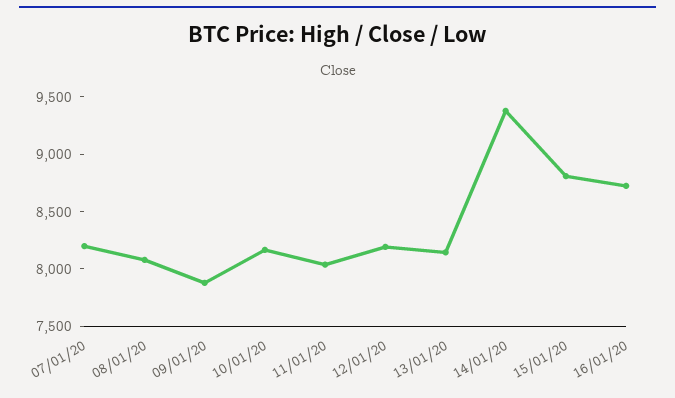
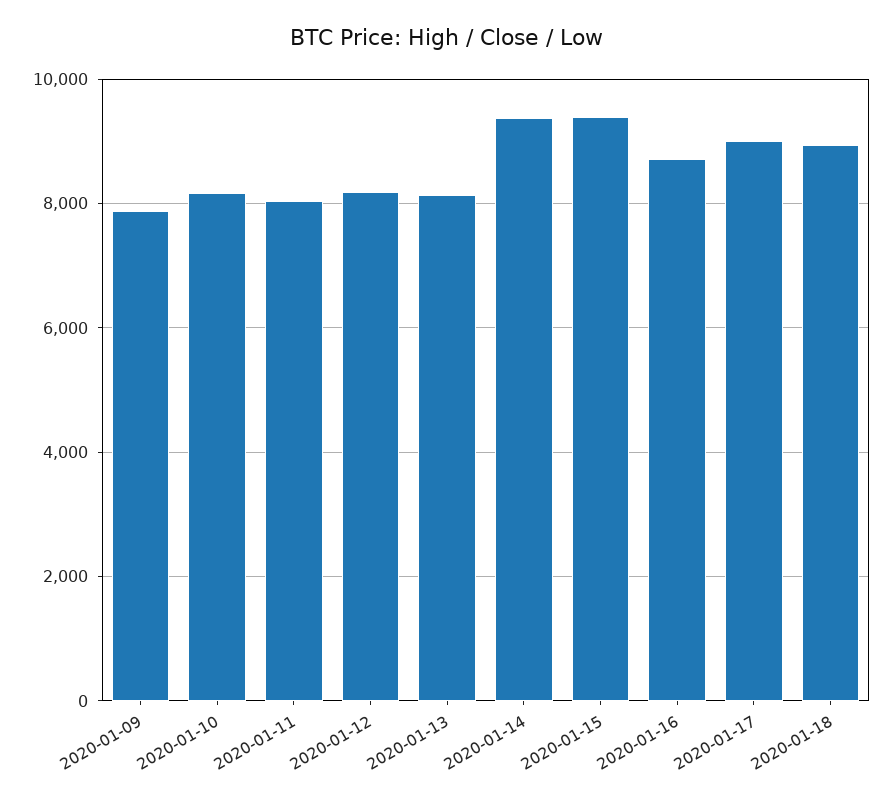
07/01/20: 8200 -> none
08/01/20: 8100 -> none
15/01/20: 8800 -> 9400
2020-01-17: none -> 9000
2020-01-18: none -> 9000

